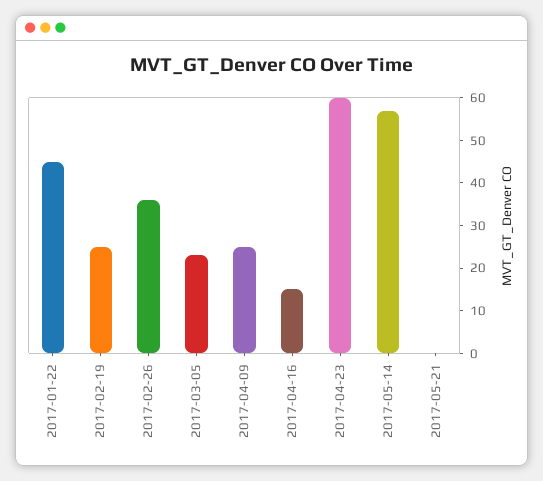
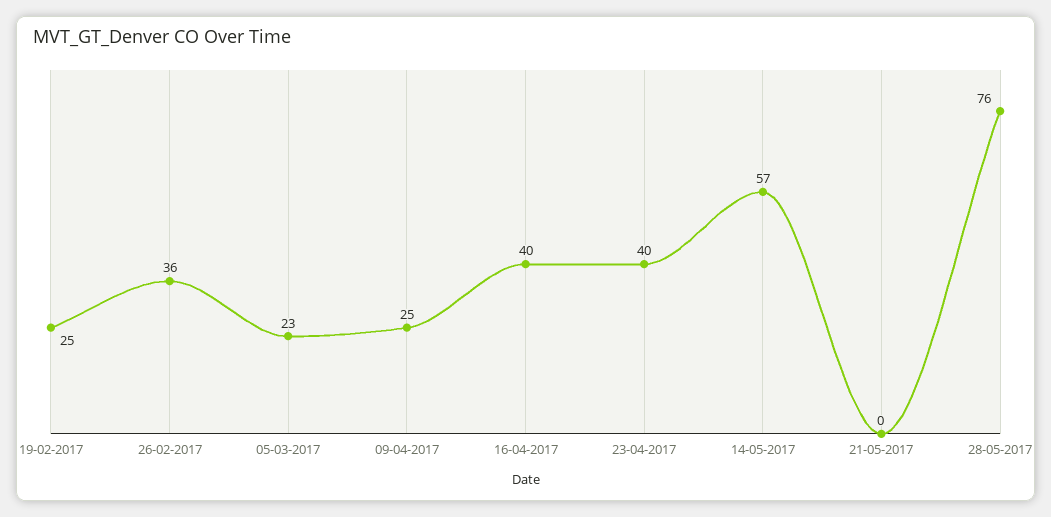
2017-01-22: 45 -> none
2017-04-16: 15 -> 40
2017-04-23: 60 -> 40
28-05-2017: none -> 76

